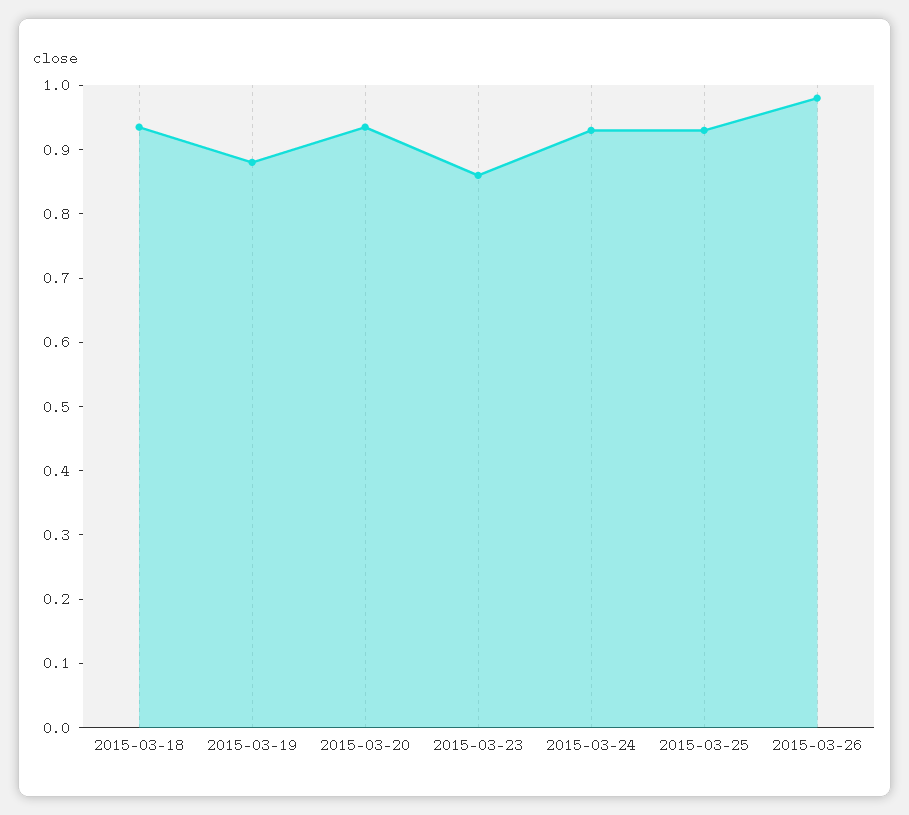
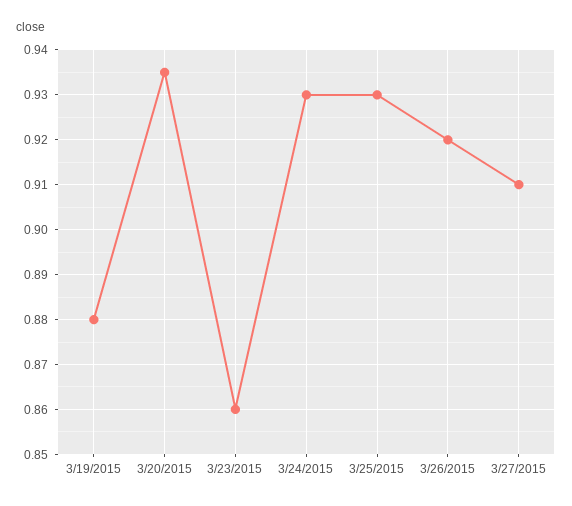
2015-03-18: 0.94 -> none
2015-03-26: 0.98 -> 0.92
3/27/2015: none -> 0.91

